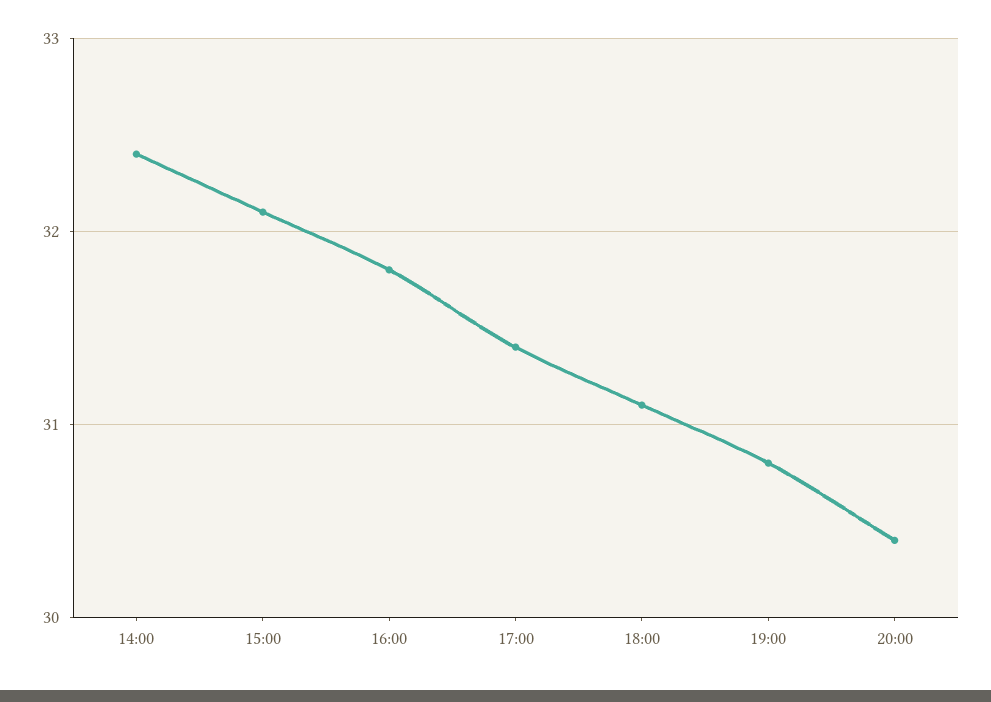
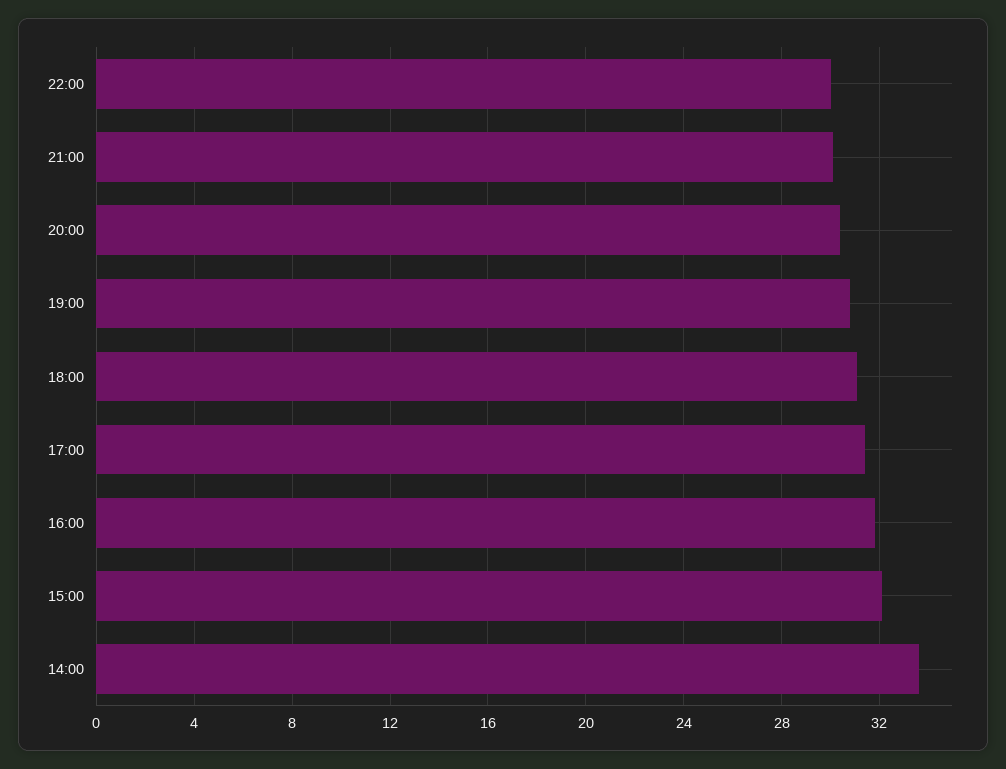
14:00: 32.4 -> 33.5
22:00: none -> 30
21:00: none -> 30

